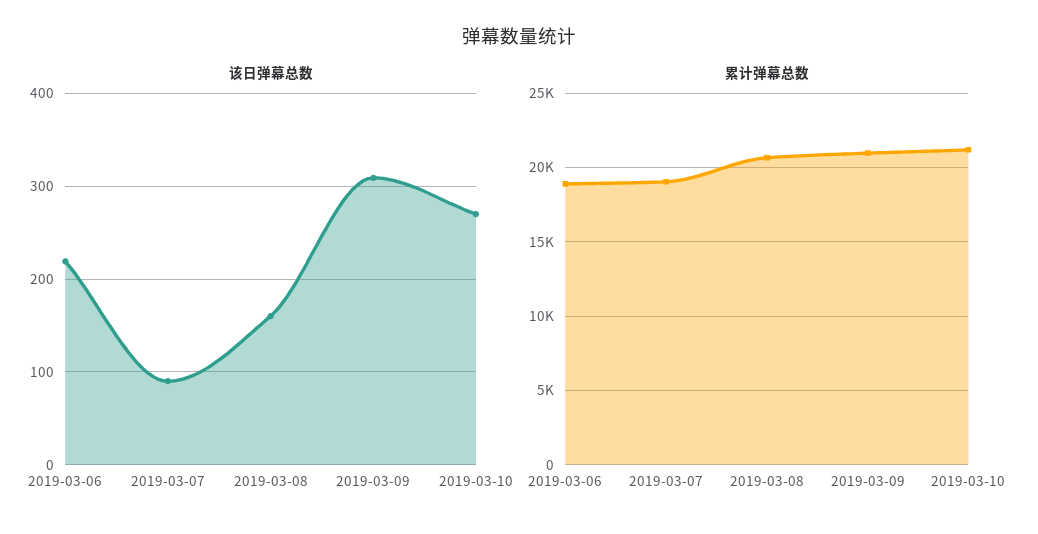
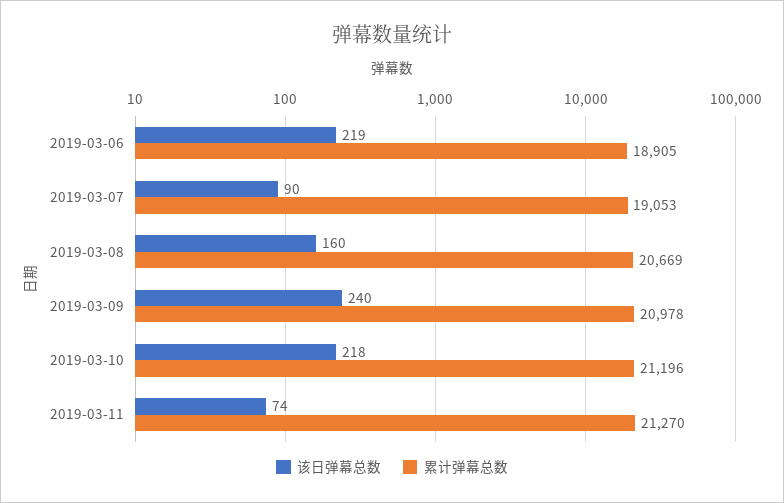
该日弹幕总数, 2019-03-09: 310 -> 240
该日弹幕总数, 2019-03-10: 270 -> 218
该日弹幕总数, 2019-03-11: none -> 74
累计弹幕总数, 2019-03-11: none -> 21270

